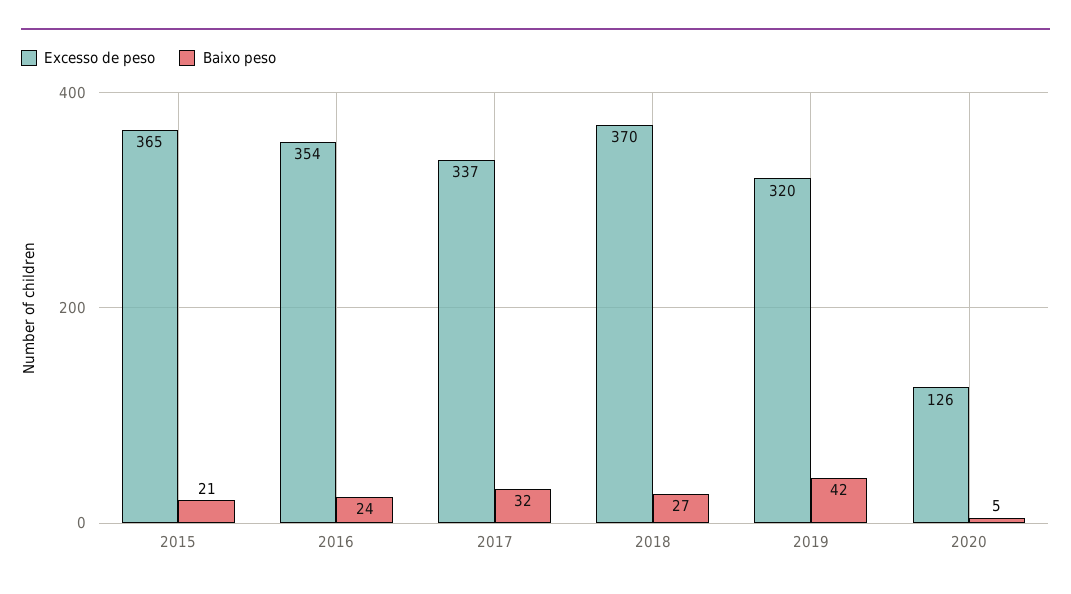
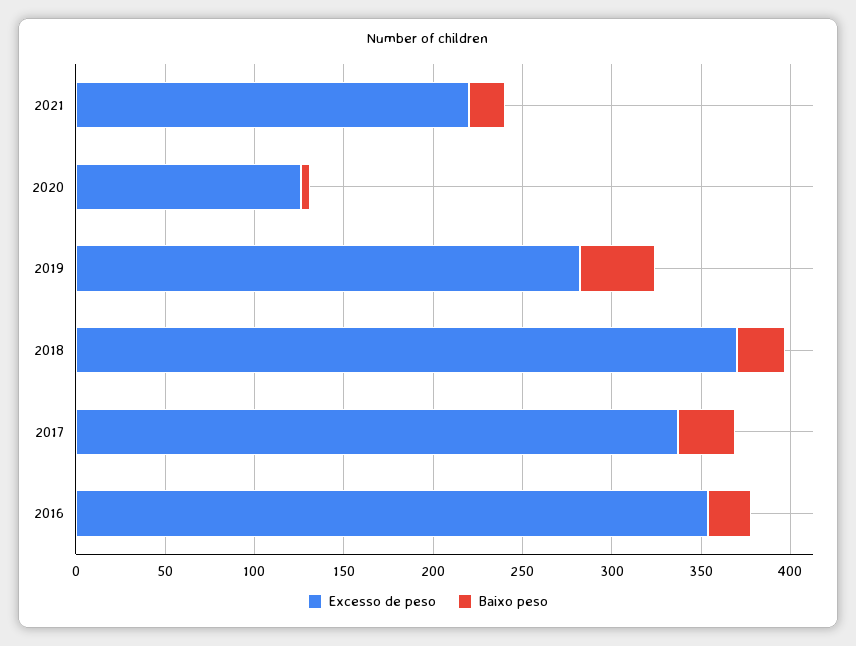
Excesso de peso, 2015: 365 -> none
Baixo peso, 2015: 21 -> none
Excesso de peso, 2019: 320 -> 280
Excesso de peso, 2021: none -> 220
Baixo peso, 2021: none -> 20

